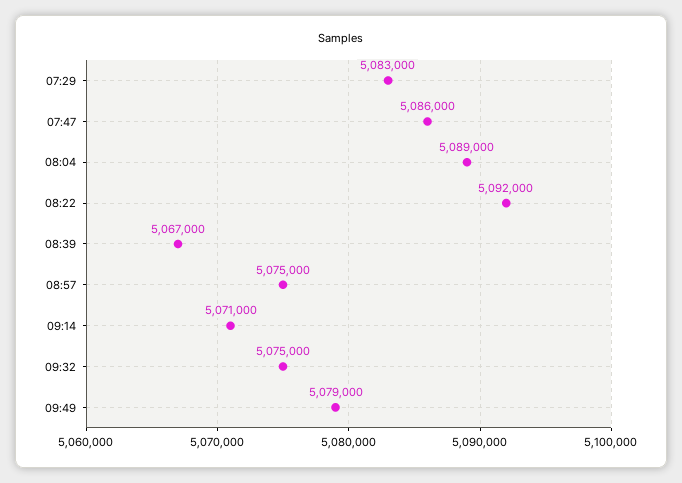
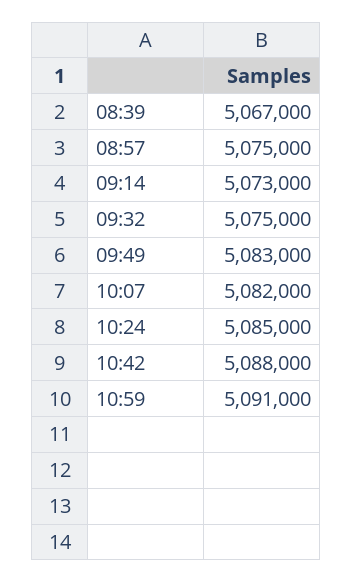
07:29: 5083000 -> none
07:47: 5086000 -> none
08:04: 5089000 -> none
08:22: 5092000 -> none
09:14: 5071000 -> 5073000
09:49: 5079000 -> 5083000
10:07: none -> 5082000
10:24: none -> 5085000
10:42: none -> 5088000
10:59: none -> 5091000

